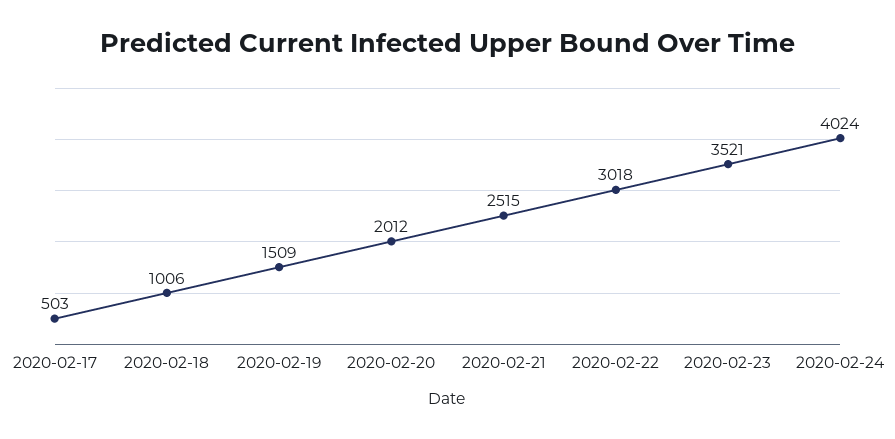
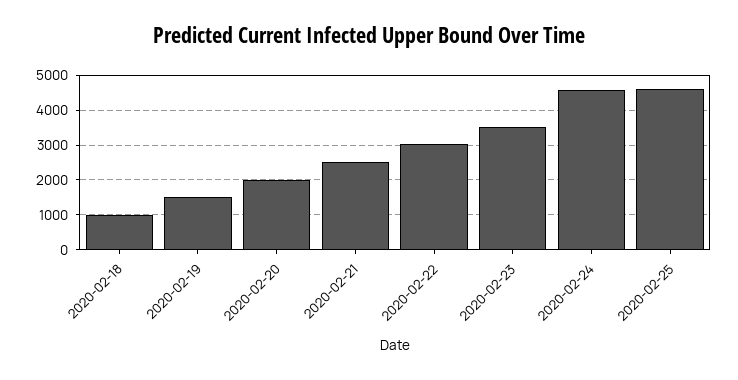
2020-02-17: 503 -> none
2020-02-24: 4024 -> 4600
2020-02-25: none -> 4600

